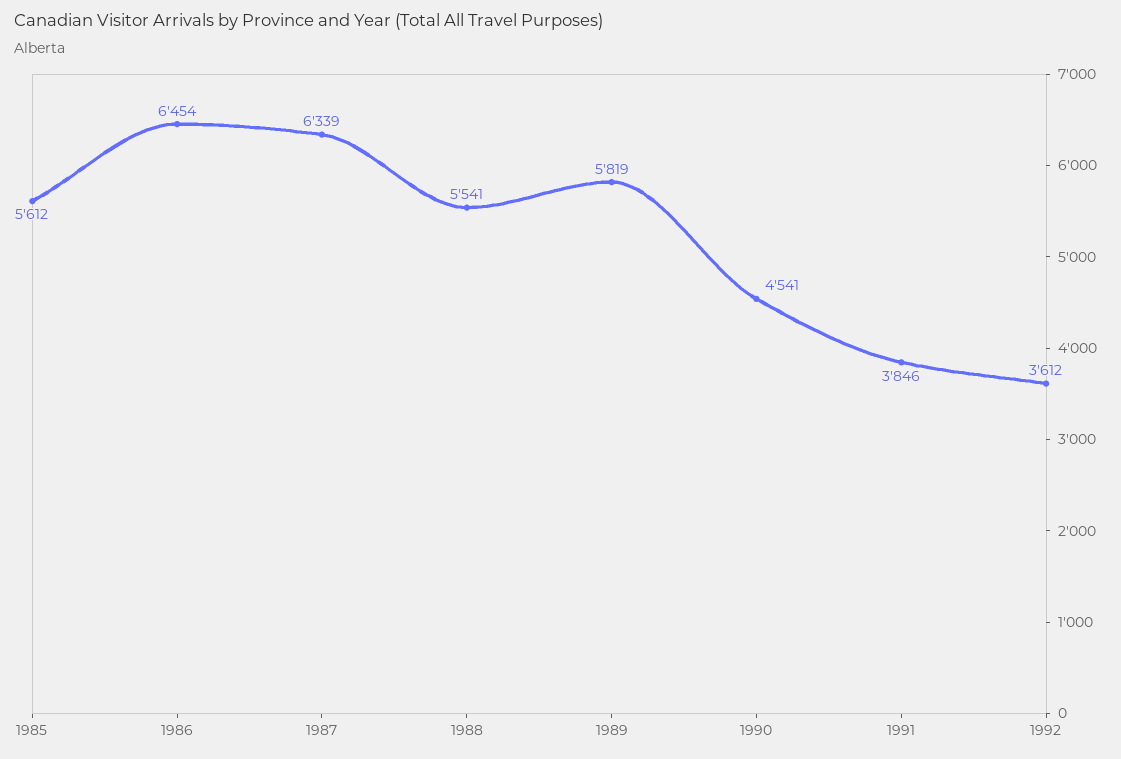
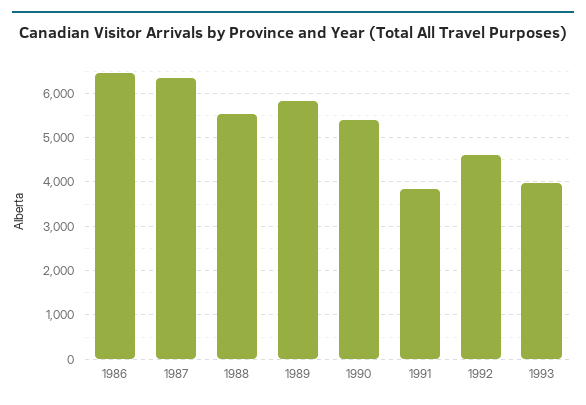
1985: 5612 -> none
1990: 4541 -> 5400
1992: 3612 -> 4600
1993: none -> 4000

